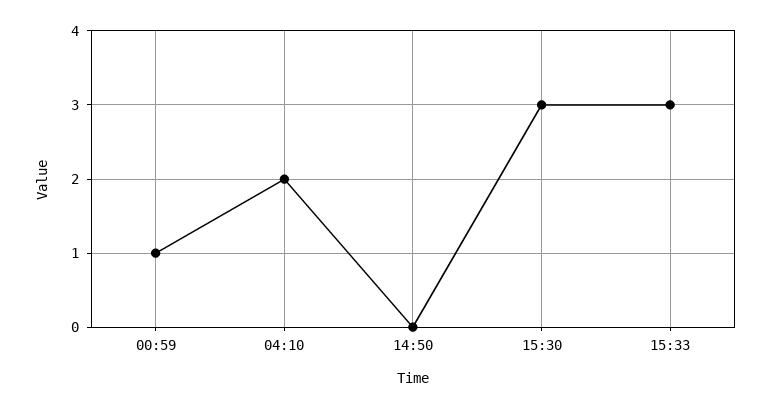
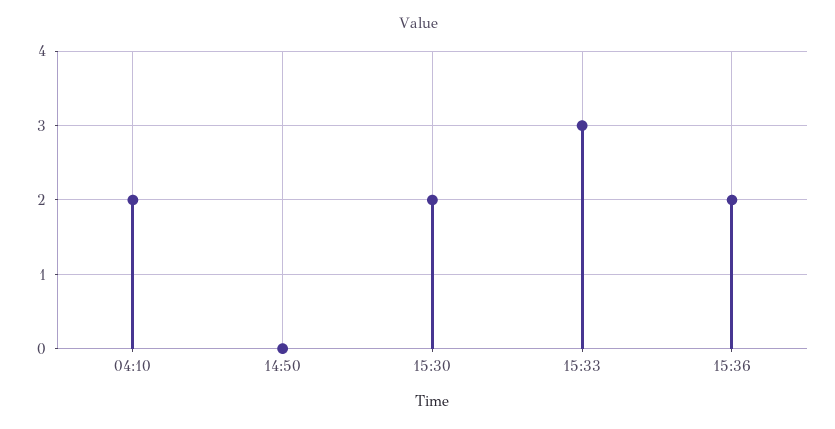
00:59: 1 -> none
15:30: 3 -> 2
15:36: none -> 2

